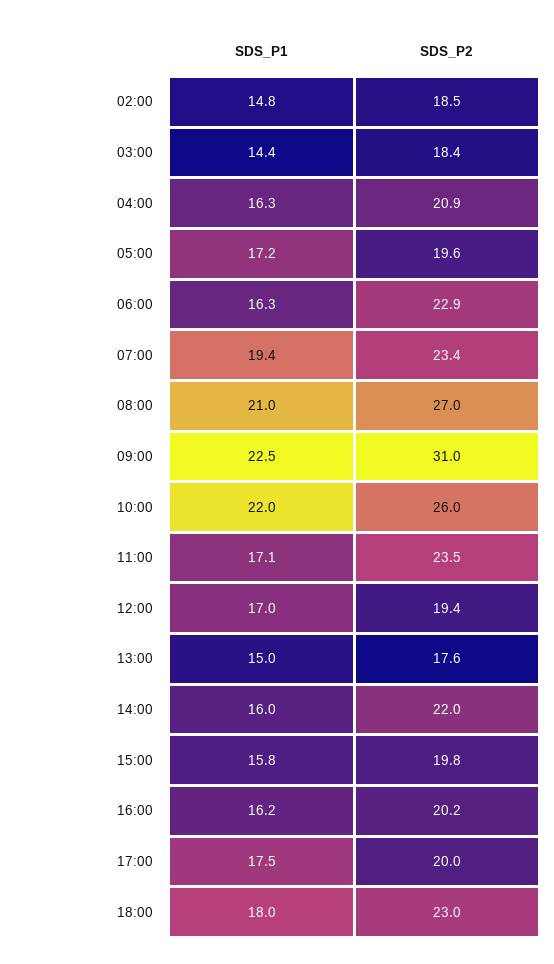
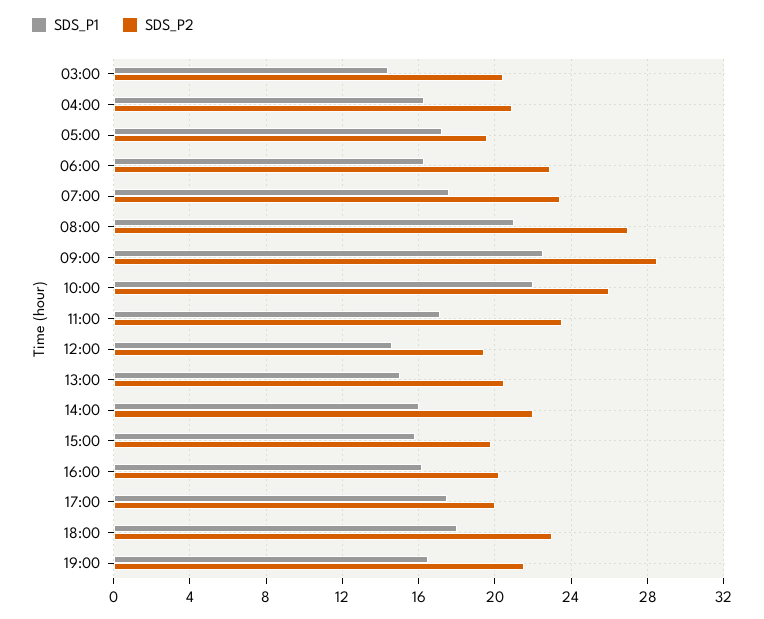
SDS_P1, 02:00: 14.8 -> none
SDS_P2, 02:00: 18.5 -> none
SDS_P2, 03:00: 18.4 -> 20.5
SDS_P1, 07:00: 19.4 -> 17.5
SDS_P2, 09:00: 31 -> 28.5
SDS_P1, 12:00: 17 -> 14.5
SDS_P2, 13:00: 17.6 -> 20.5
SDS_P1, 19:00: none -> 16.5
SDS_P2, 19:00: none -> 21.5

